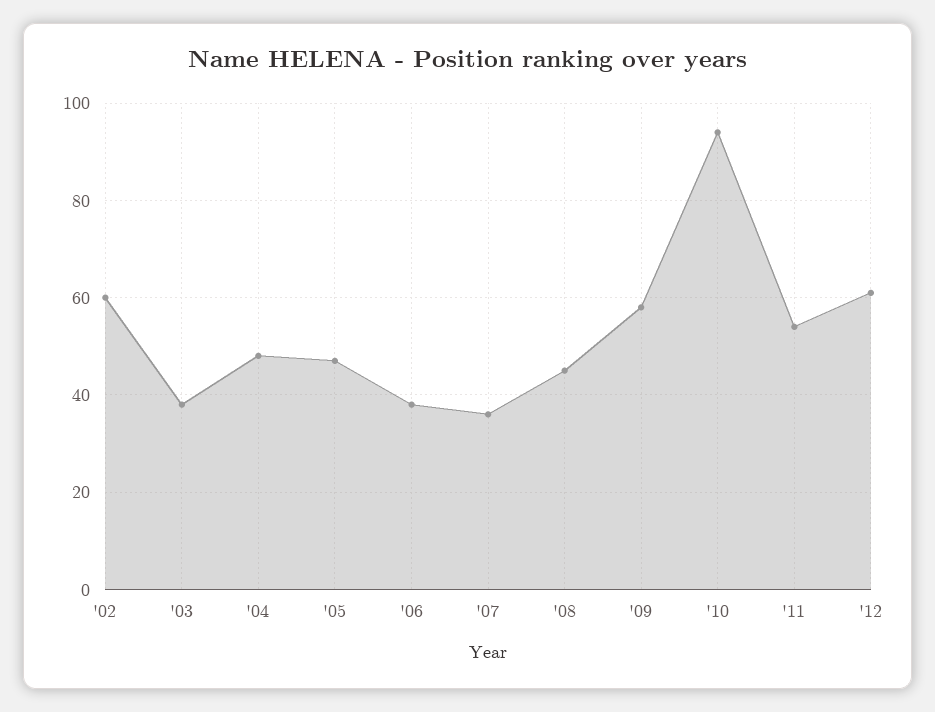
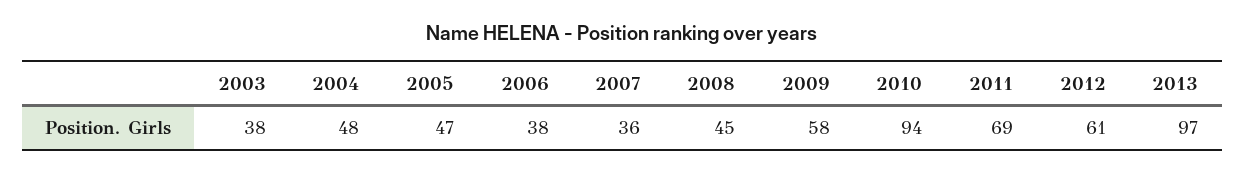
'02: 60 -> none
'11: 55 -> 69
2013: none -> 97

